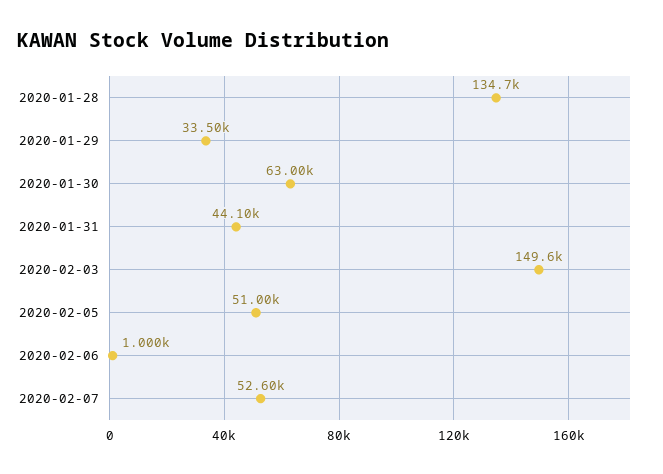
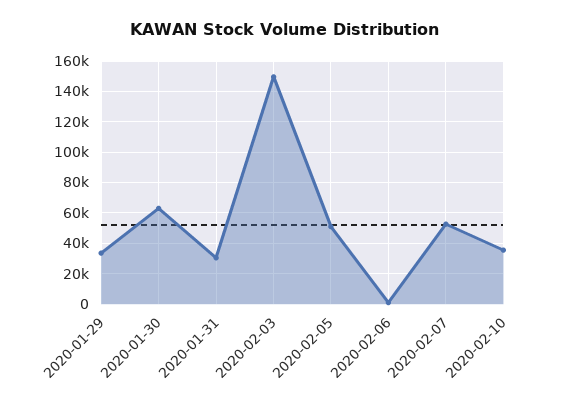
2020-01-28: 134700 -> none
2020-01-31: 44100 -> 30000
2020-02-10: none -> 35000

